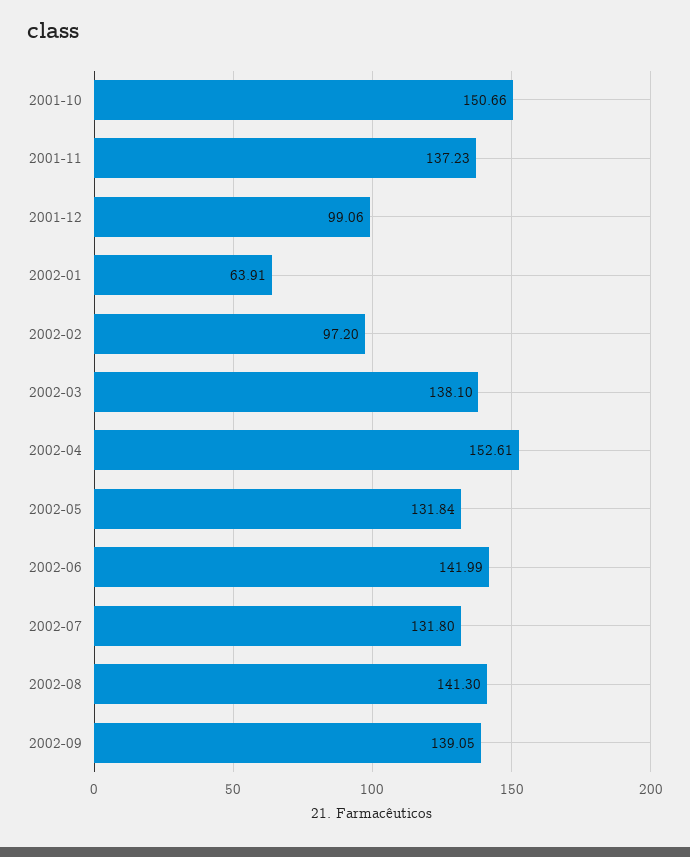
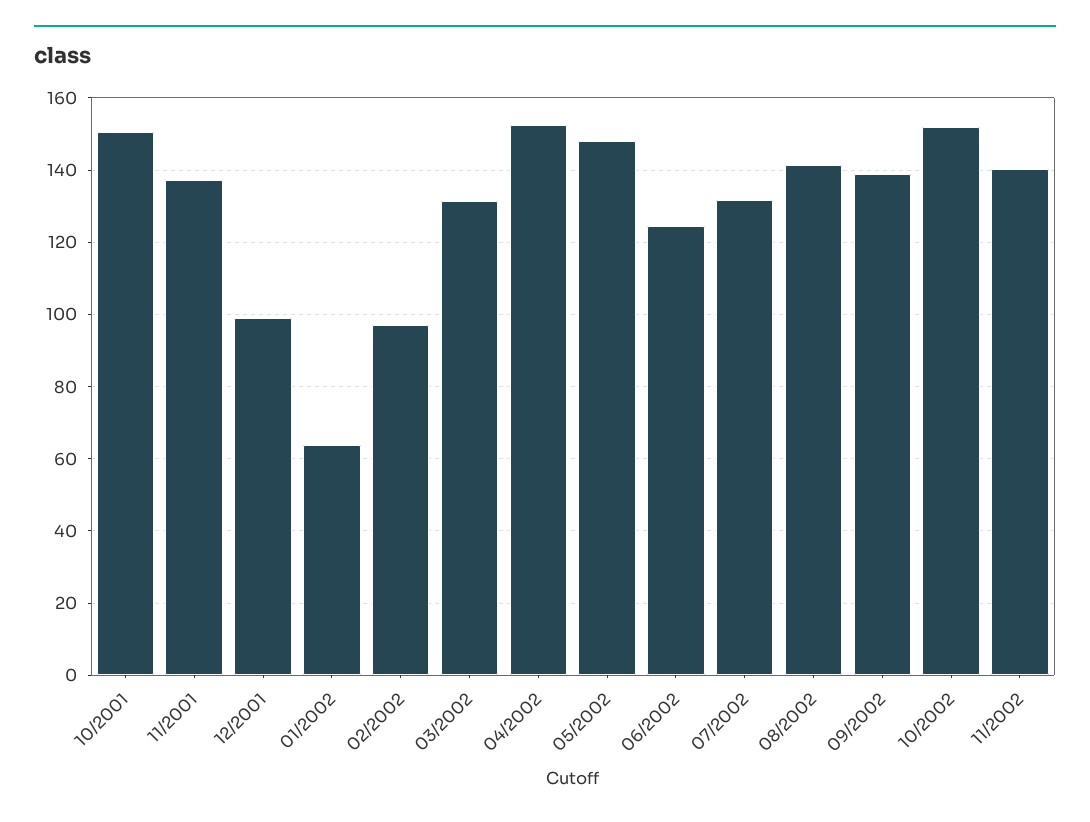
2002-03: 138.1 -> 132
2002-05: 131.84 -> 148
2002-06: 141.99 -> 124
10/2002: none -> 152
11/2002: none -> 140

